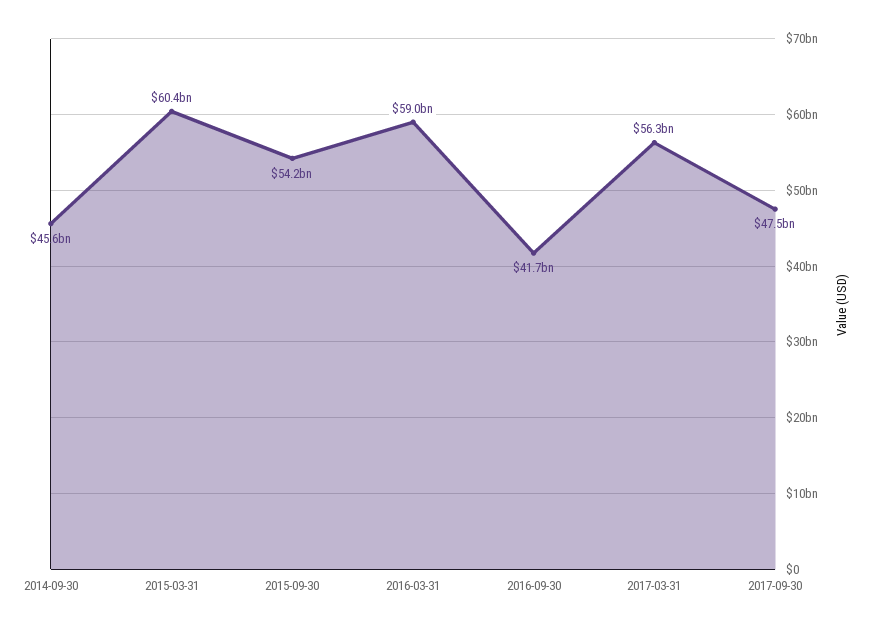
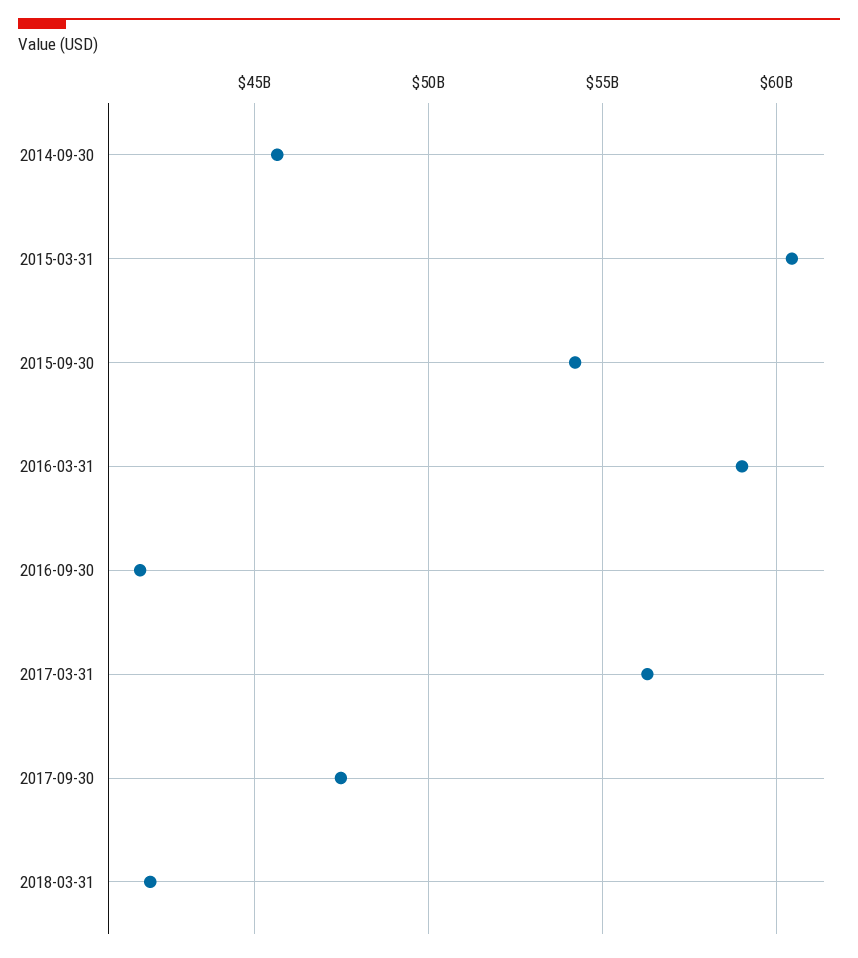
2018-03-31: none -> 42000000000

